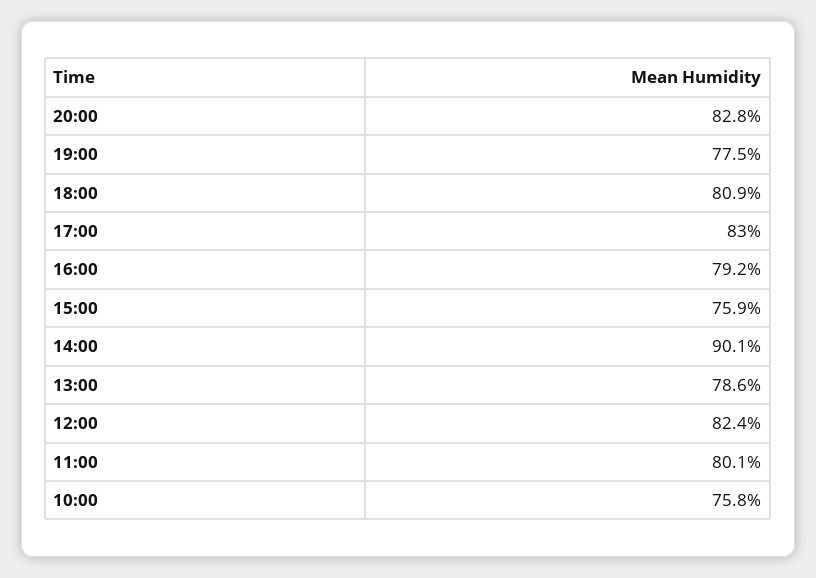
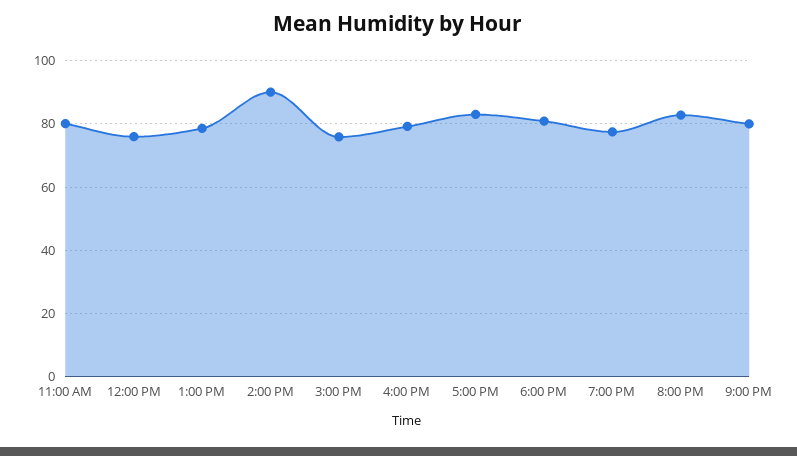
12:00: 82.4 -> 76
10:00: 75.8 -> none
9:00 PM: none -> 80

